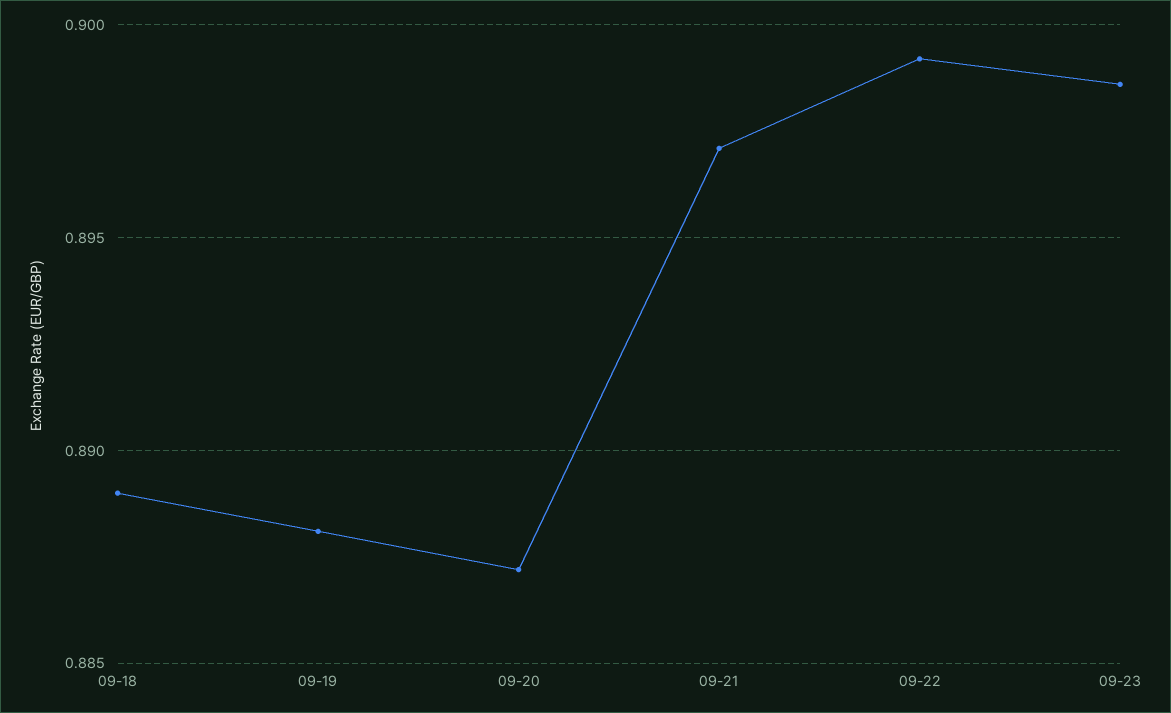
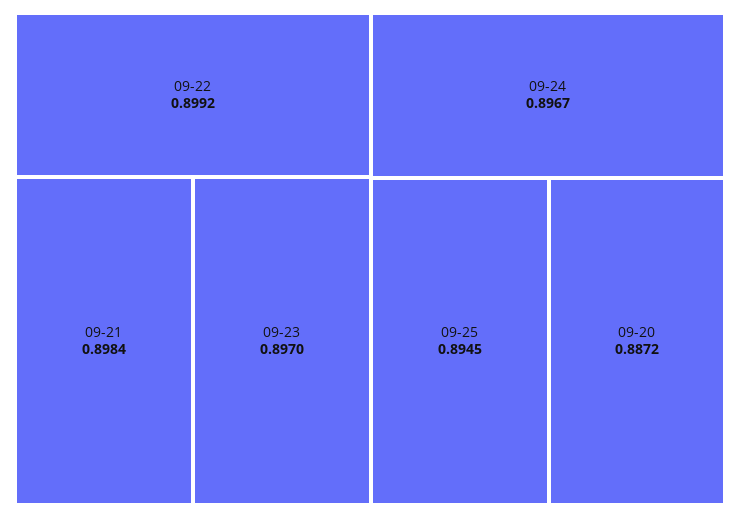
09-18: 0.889 -> none
09-19: 0.888 -> none
09-21: 0.897 -> 0.8984
09-23: 0.8985 -> 0.897
09-24: none -> 0.8967
09-25: none -> 0.8945

